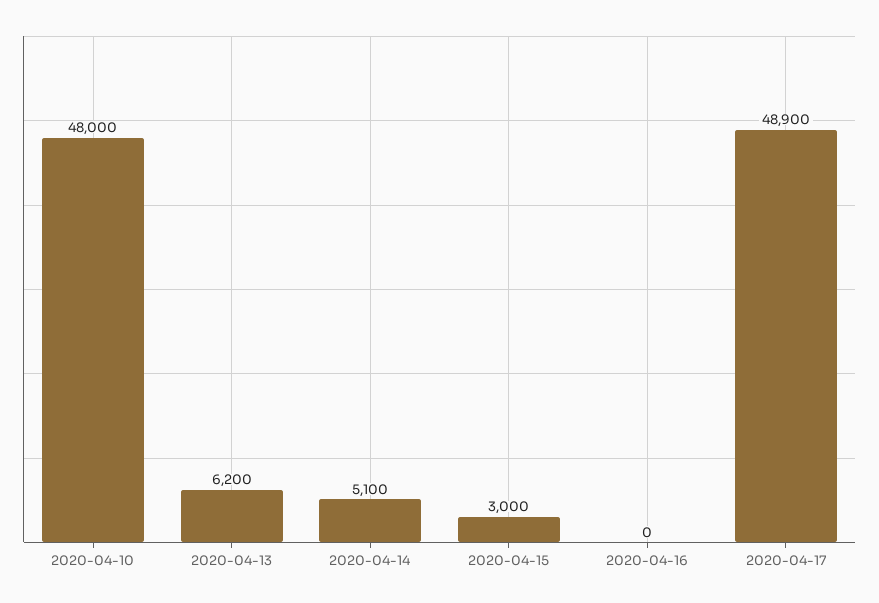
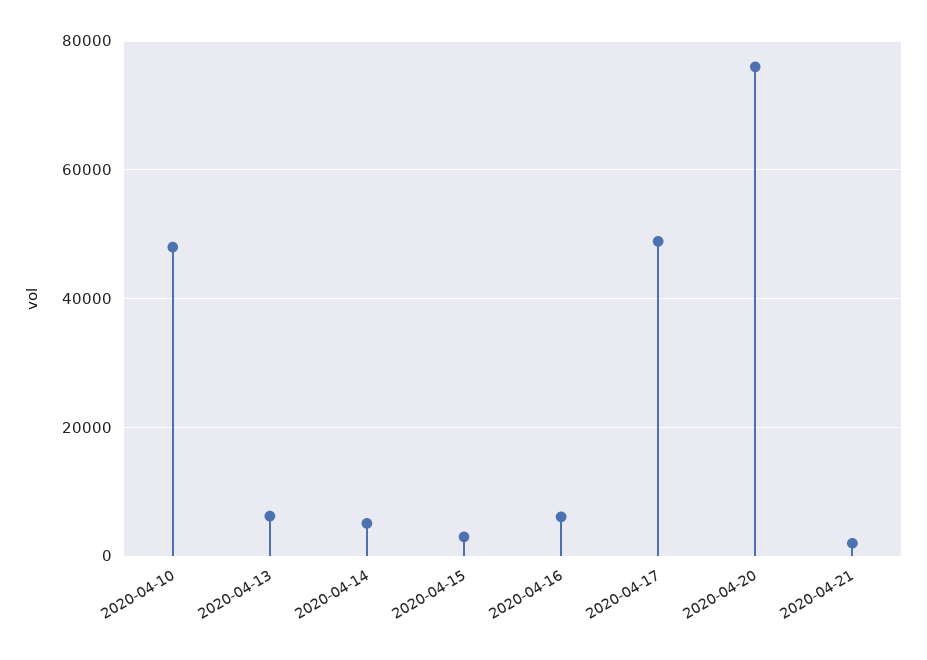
2020-04-16: 0 -> 6000
2020-04-20: none -> 76000
2020-04-21: none -> 2000

